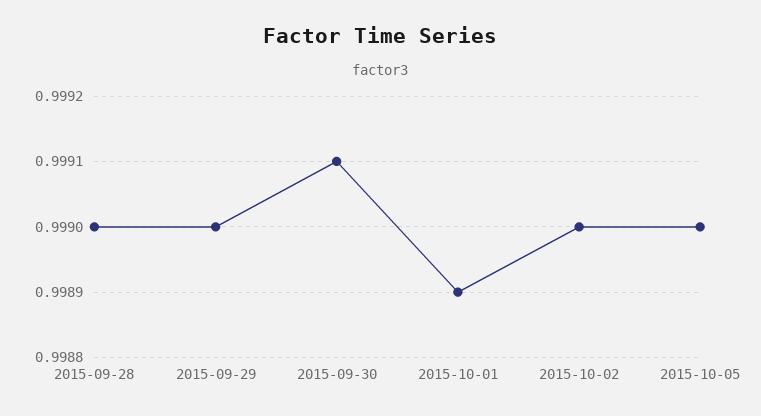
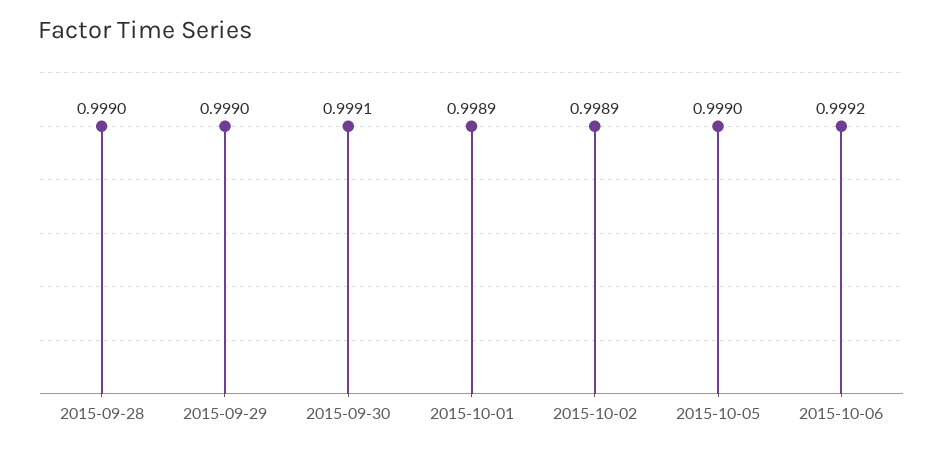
2015-10-02: 0.999 -> 0.9989
2015-10-06: none -> 0.9992

